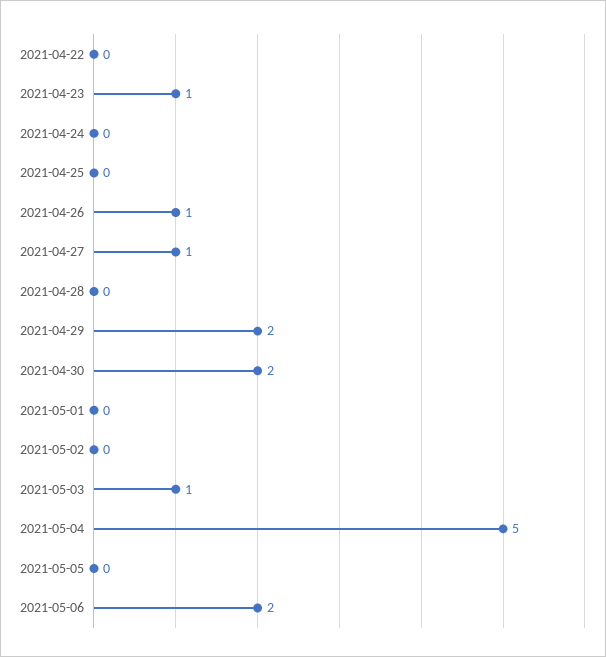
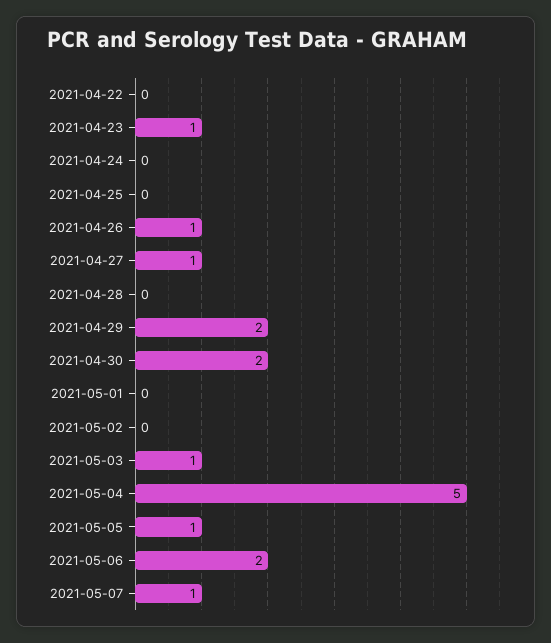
2021-05-05: 0 -> 1
2021-05-07: none -> 1

